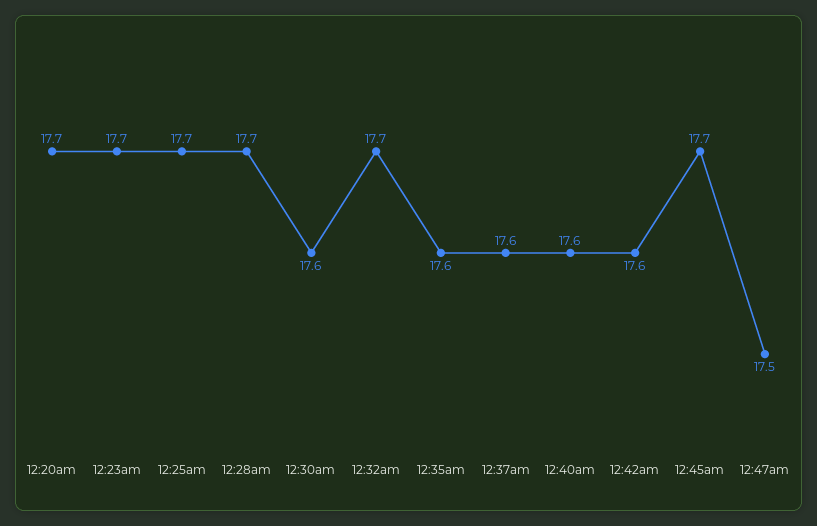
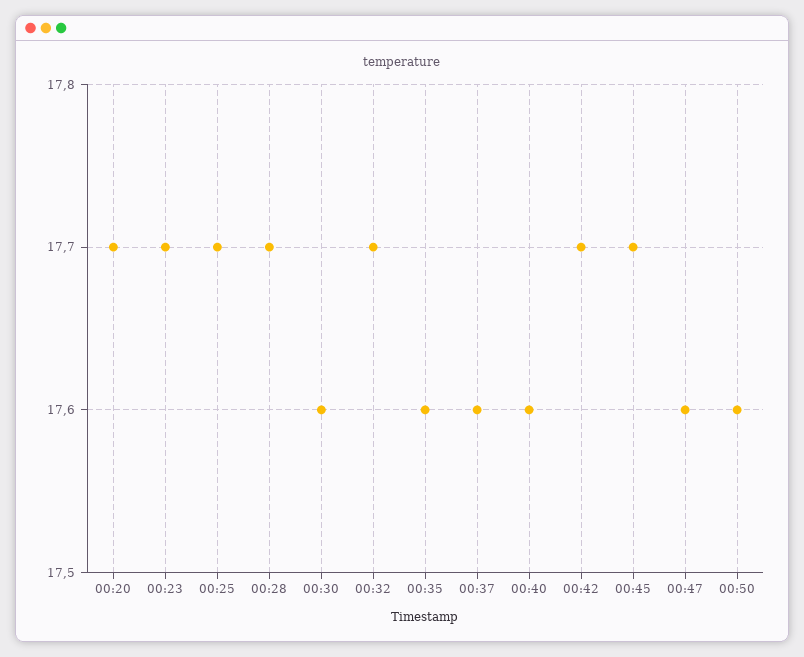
12:42am: 17.6 -> 17.7
12:47am: 17.5 -> 17.6
00:50: none -> 17.6

